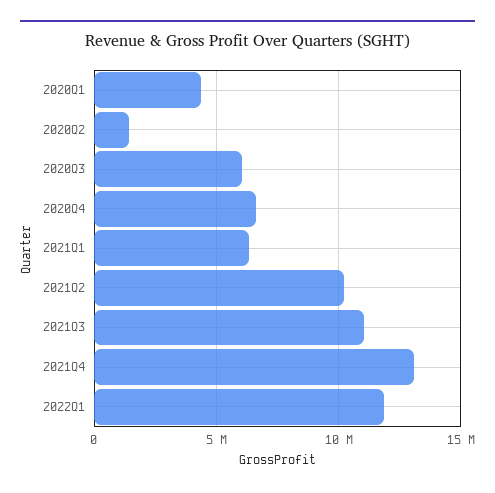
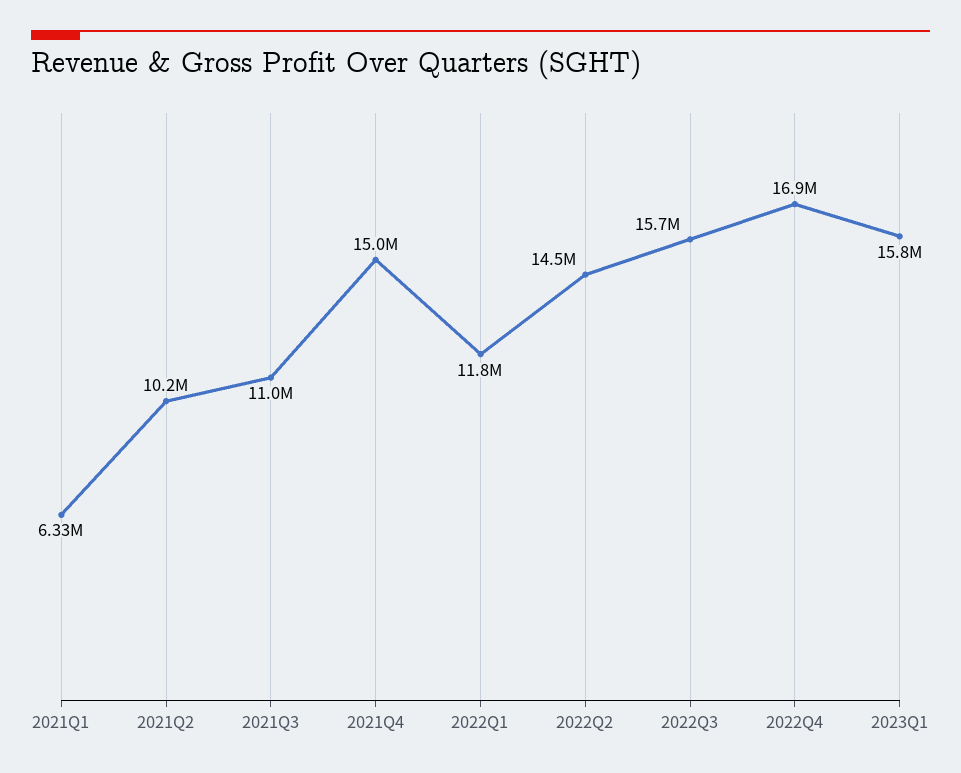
2020Q1: 4500000 -> none
2020Q2: 1500000 -> none
2020Q3: 6000000 -> none
2020Q4: 6500000 -> none
2021Q4: 13000000 -> 15000000
2022Q2: none -> 14500000
2022Q3: none -> 15700000
2022Q4: none -> 16900000
2023Q1: none -> 15800000

